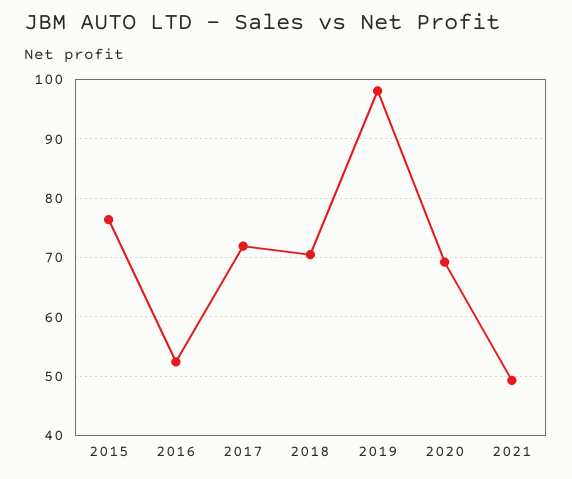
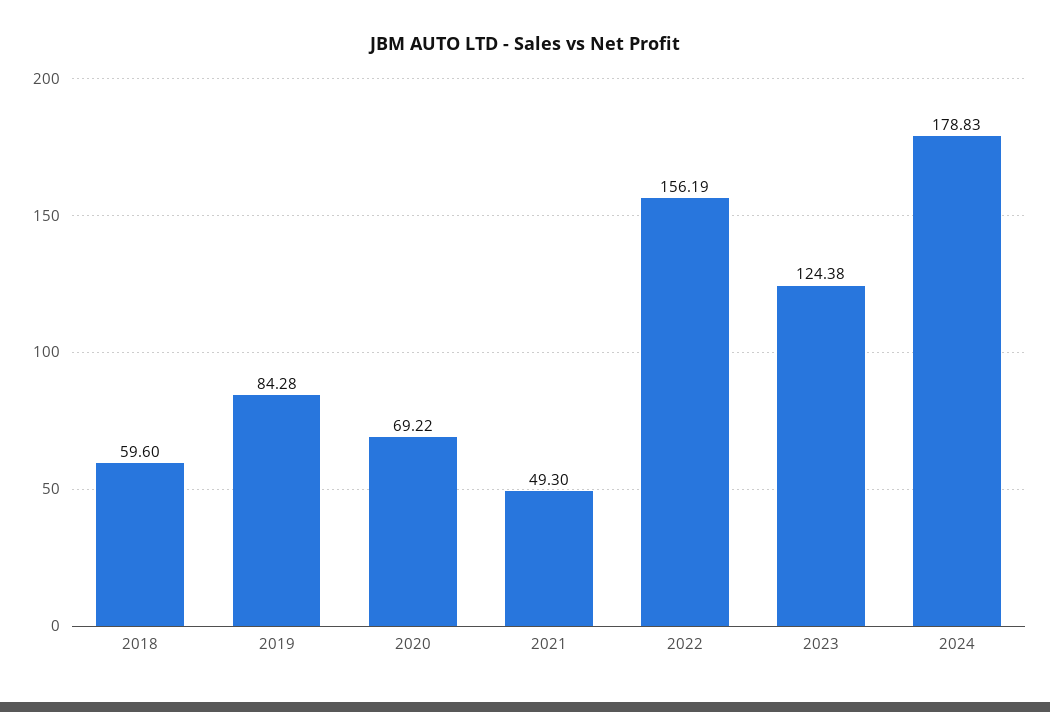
2015: 76 -> none
2016: 52 -> none
2017: 72 -> none
2018: 70 -> 59.6
2019: 98 -> 84.28
2022: none -> 156.19
2023: none -> 124.38
2024: none -> 178.83

